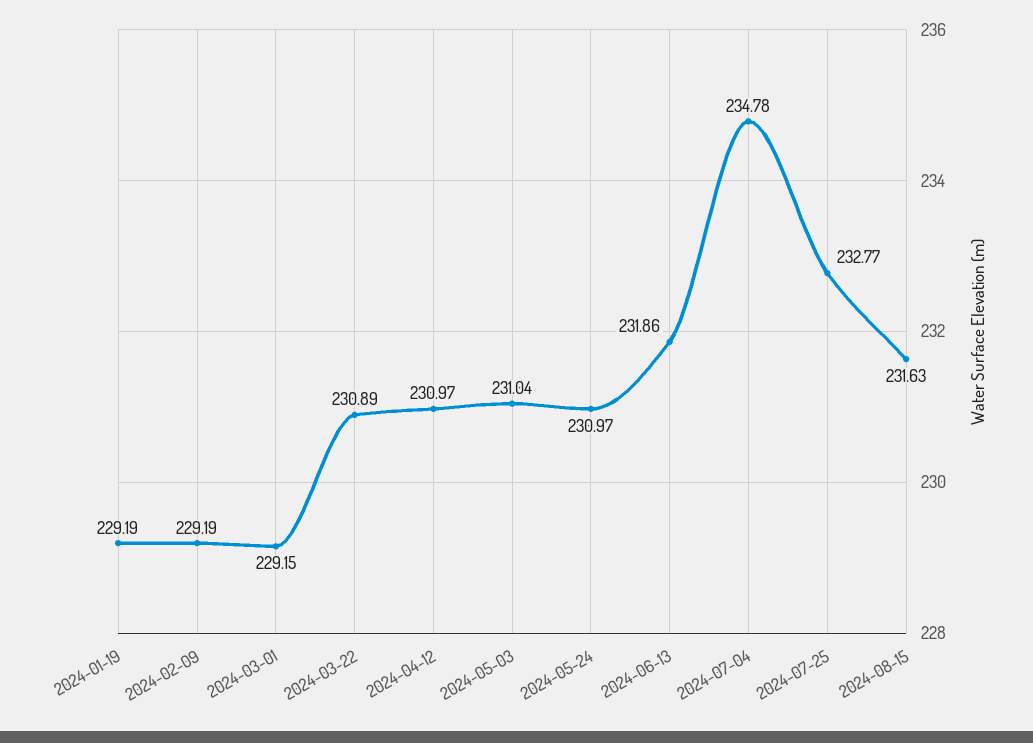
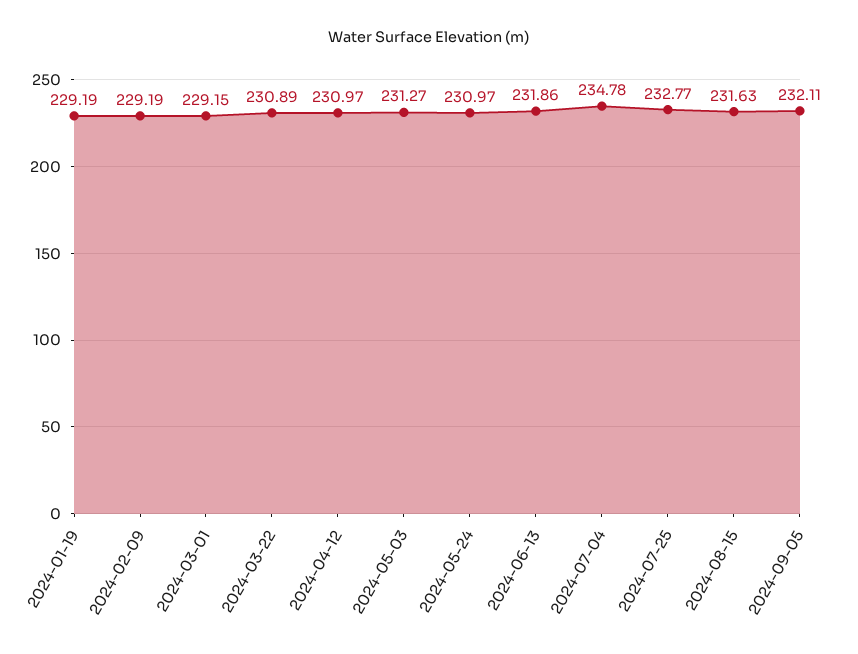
2024-05-03: 231.04 -> 231.27
2024-09-05: none -> 232.11

